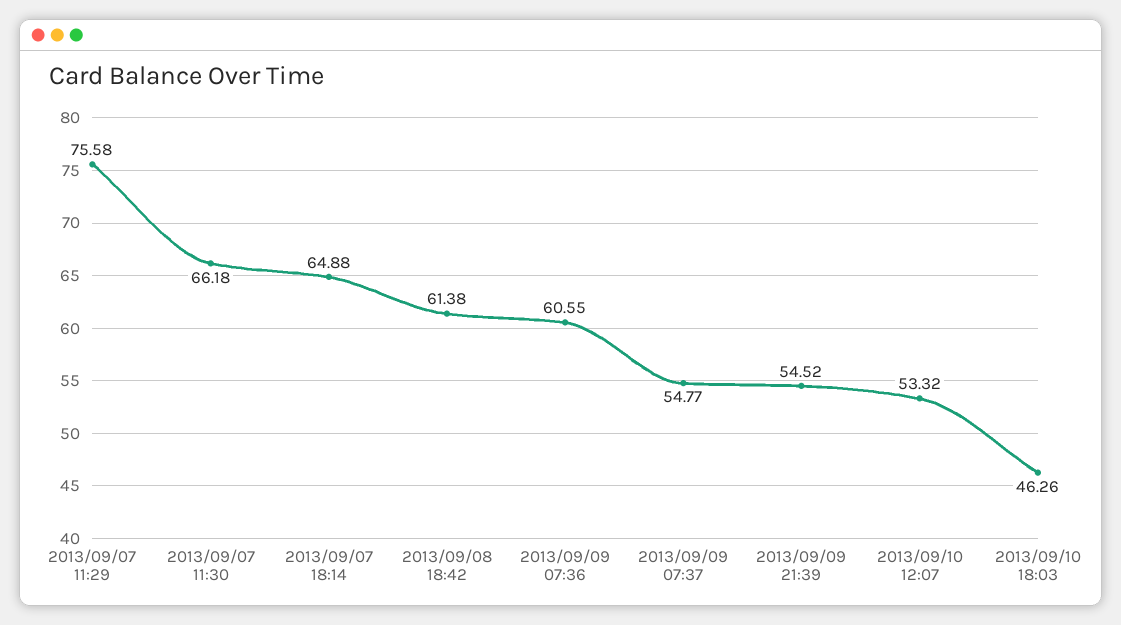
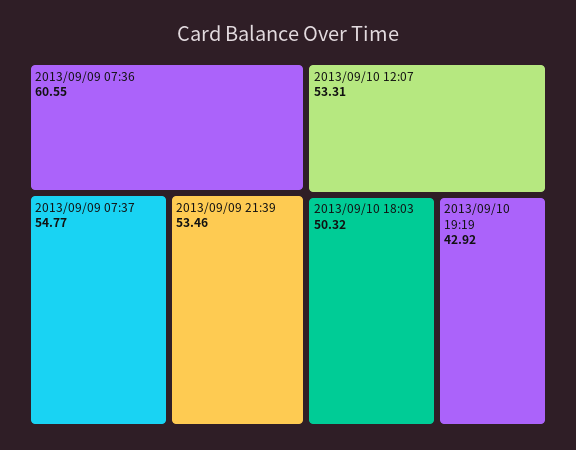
2013/09/07 11:29: 75.58 -> none
2013/09/07 11:30: 66.18 -> none
2013/09/07 18:14: 64.88 -> none
2013/09/08 18:42: 61.38 -> none
2013/09/09 21:39: 54.52 -> 53.46
2013/09/10 12:07: 53.32 -> 53.31
2013/09/10 18:03: 46.26 -> 50.32
2013/09/10 19:19: none -> 42.92

